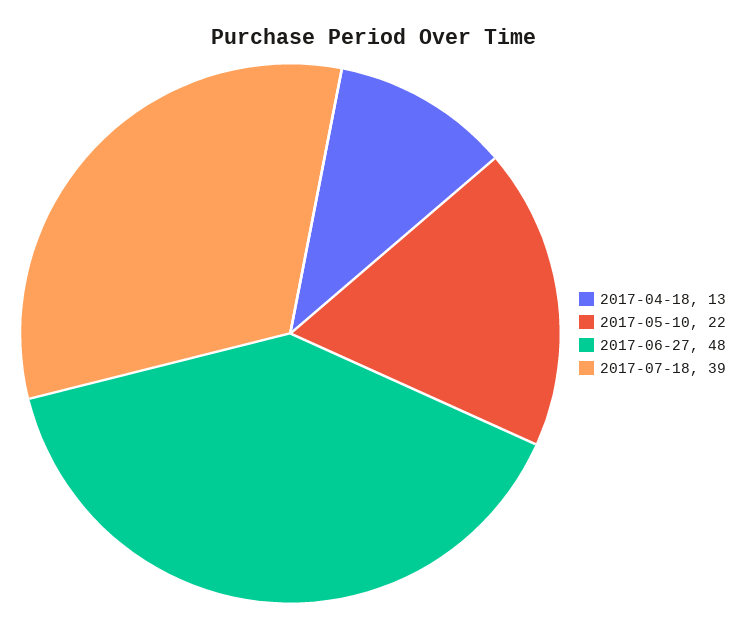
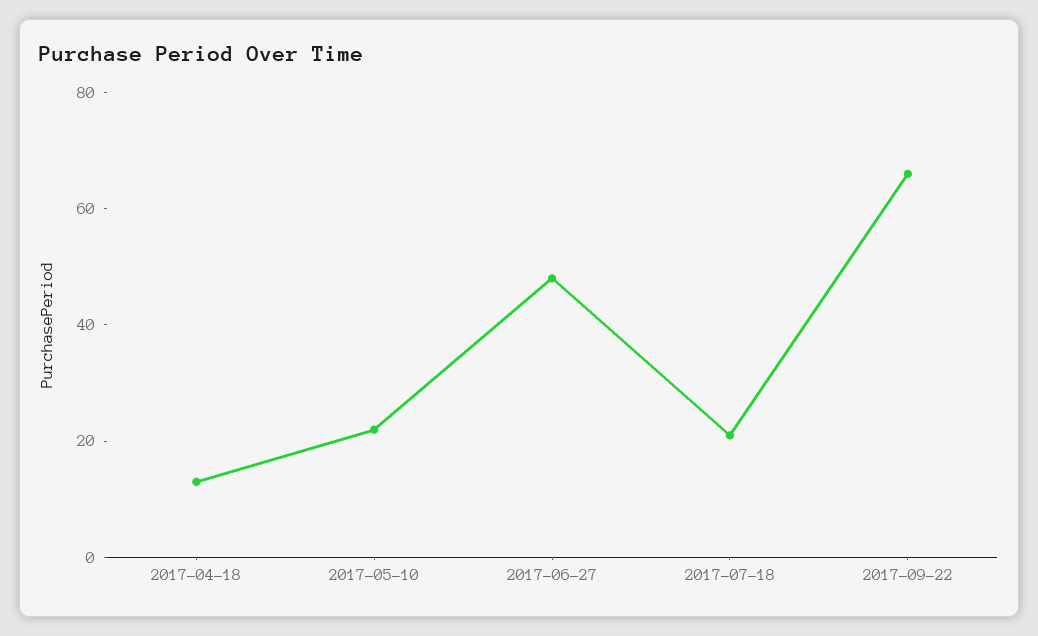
2017-07-18: 39 -> 20
2017-09-22: none -> 65

